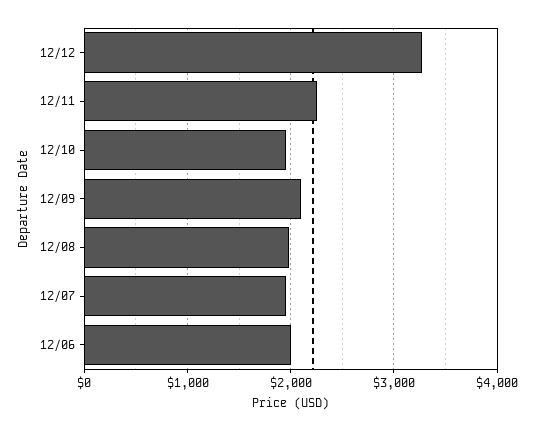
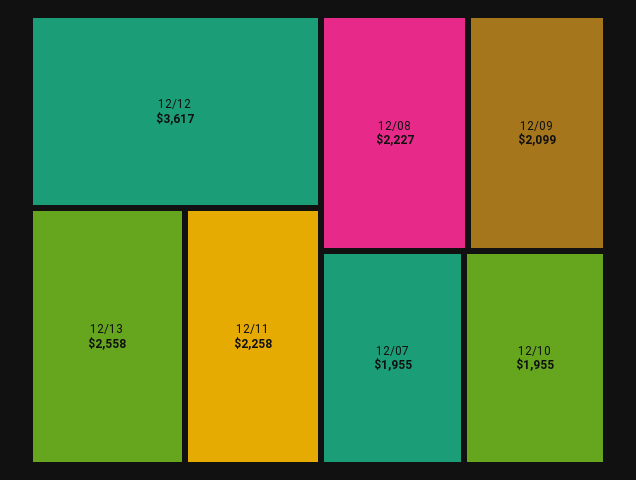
12/12: 3300 -> 3617
12/08: 2000 -> 2227
12/06: 2000 -> none
12/13: none -> 2558

